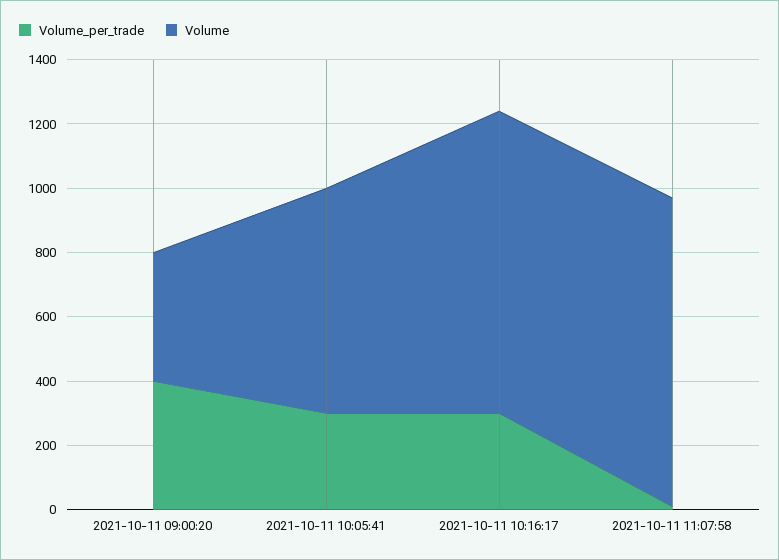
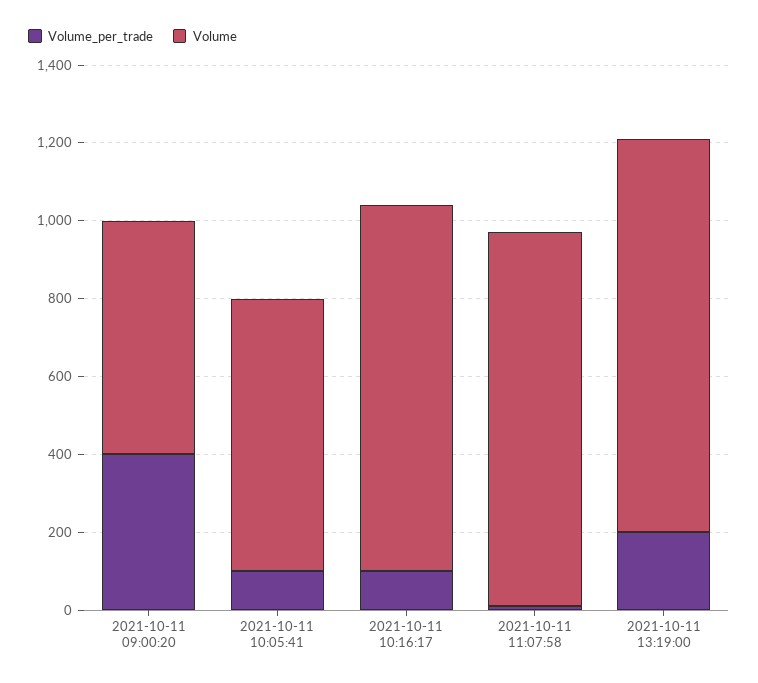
Volume, 2021-10-11 09:00:20: 400 -> 600
Volume_per_trade, 2021-10-11 10:05:41: 300 -> 100
Volume_per_trade, 2021-10-11 10:16:17: 300 -> 100
Volume_per_trade, 2021-10-11 13:19:00: none -> 200
Volume, 2021-10-11 13:19:00: none -> 1000

